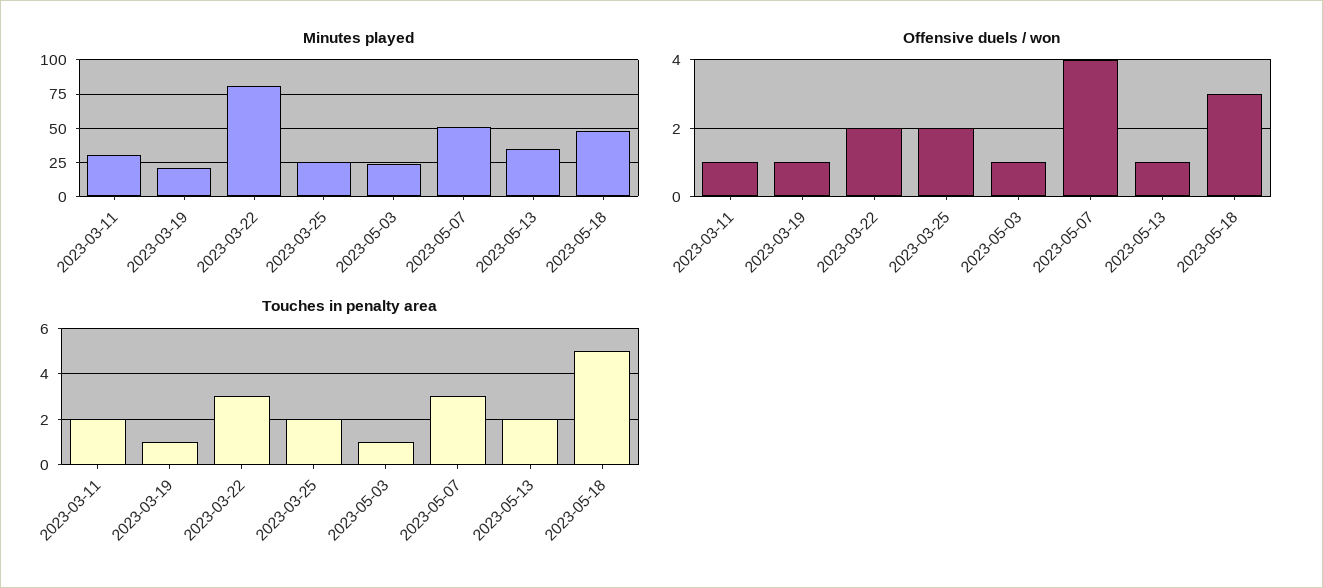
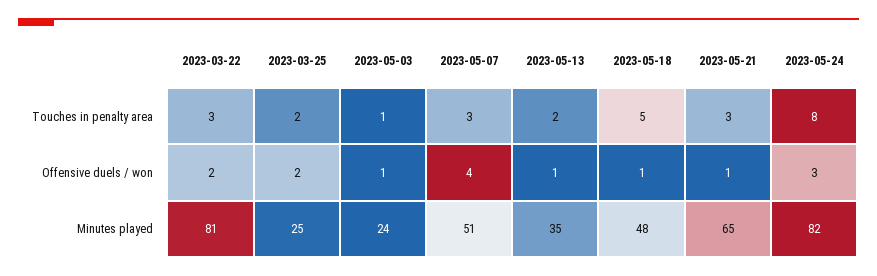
Minutes played, 2023-03-11: 30 -> none
Minutes played, 2023-03-19: 20 -> none
Offensive duels / won, 2023-03-11: 1 -> none
Offensive duels / won, 2023-03-19: 1 -> none
Offensive duels / won, 2023-05-18: 3 -> 1
Touches in penalty area, 2023-03-11: 2 -> none
Touches in penalty area, 2023-03-19: 1 -> none
Touches in penalty area, 2023-05-21: none -> 3
Touches in penalty area, 2023-05-24: none -> 8
Offensive duels / won, 2023-05-21: none -> 1
Offensive duels / won, 2023-05-24: none -> 3
Minutes played, 2023-05-21: none -> 65
Minutes played, 2023-05-24: none -> 82

